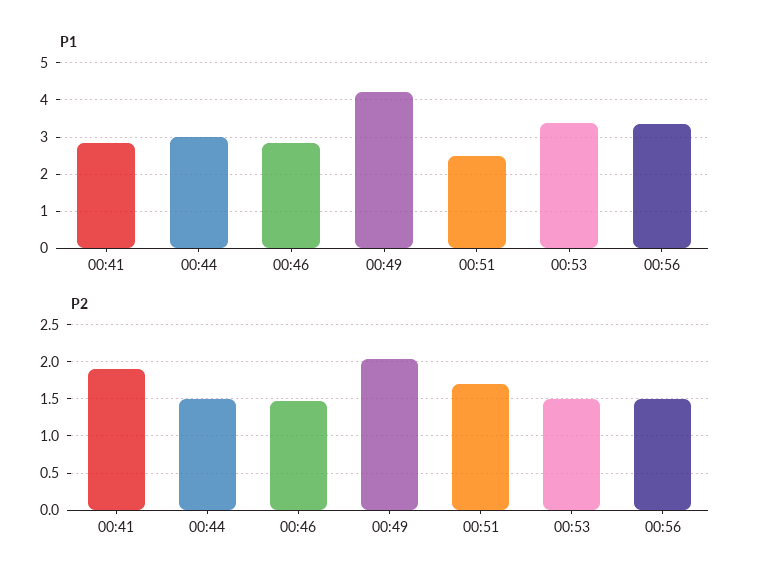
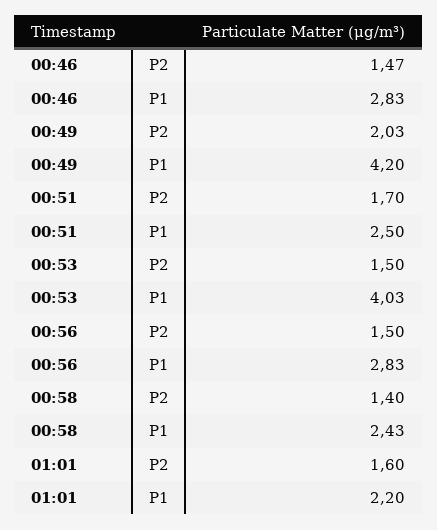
P1, 00:41: 2.8 -> none
P1, 00:44: 3 -> none
P1, 00:53: 3.4 -> 4.03
P1, 00:56: 3.4 -> 2.83
P2, 00:41: 1.9 -> none
P2, 00:44: 1.5 -> none
P2, 00:58: none -> 1.4
P1, 00:58: none -> 2.43
P2, 01:01: none -> 1.6
P1, 01:01: none -> 2.2

